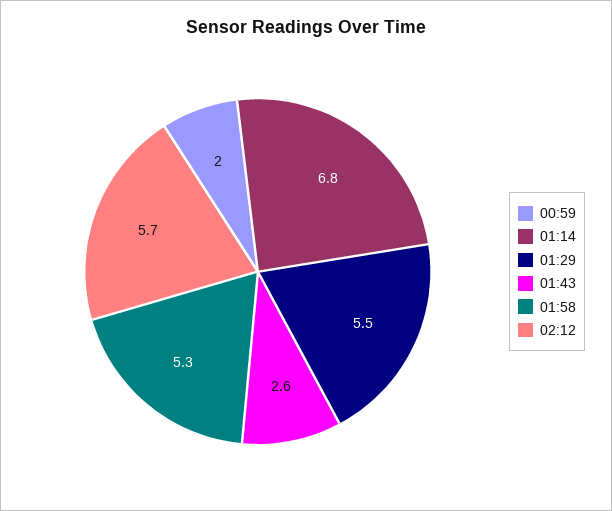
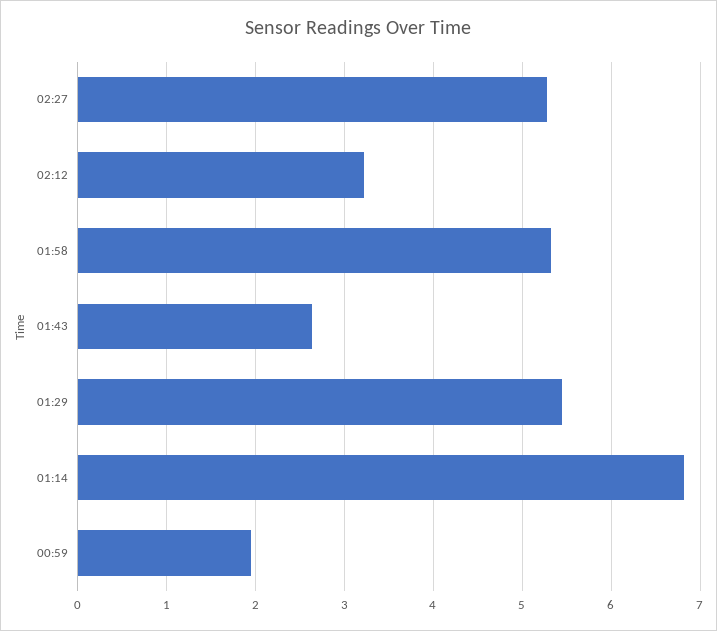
02:12: 5.7 -> 3.2
02:27: none -> 5.3

